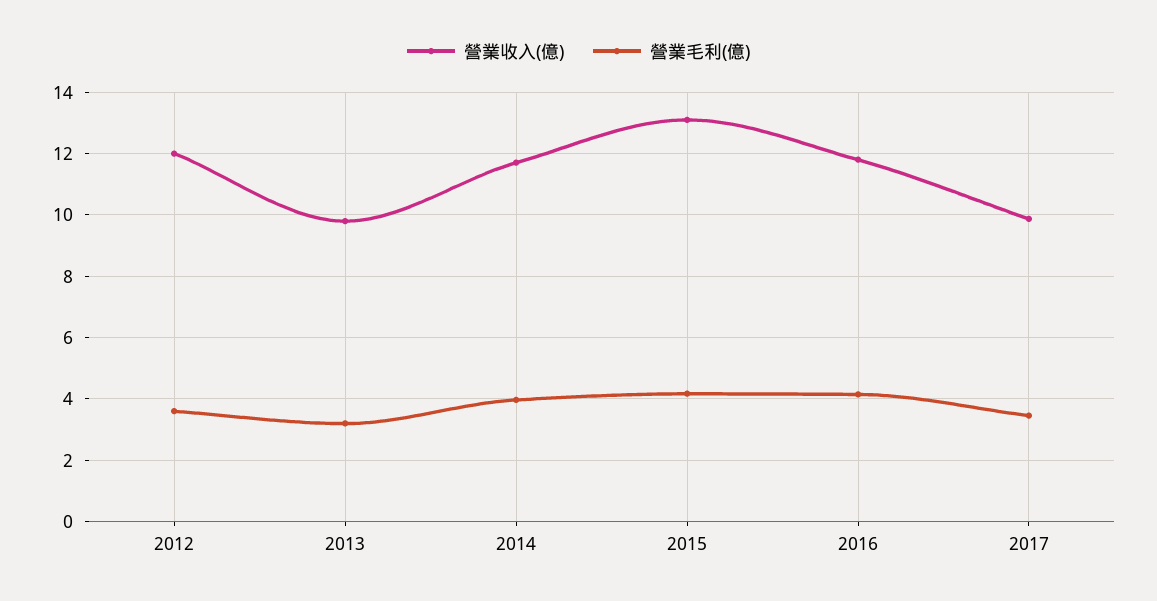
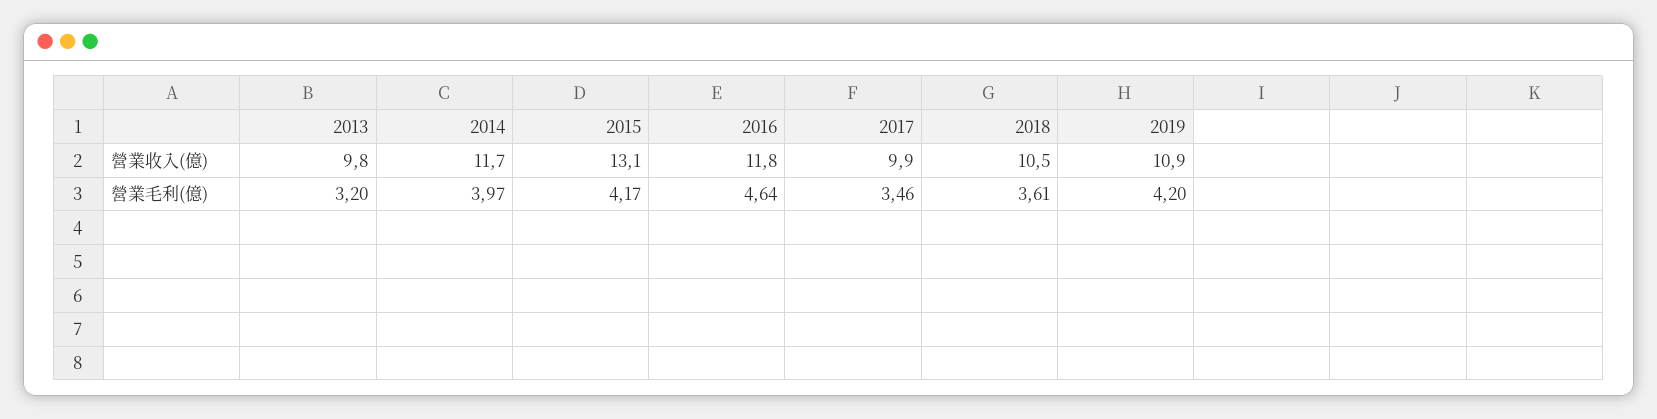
營業收入(億), 2012: 12 -> none
營業毛利(億), 2012: 3.6 -> none
營業毛利(億), 2016: 4.2 -> 4.64
營業收入(億), 2018: none -> 10.5
營業收入(億), 2019: none -> 10.9
營業毛利(億), 2018: none -> 3.61
營業毛利(億), 2019: none -> 4.2

